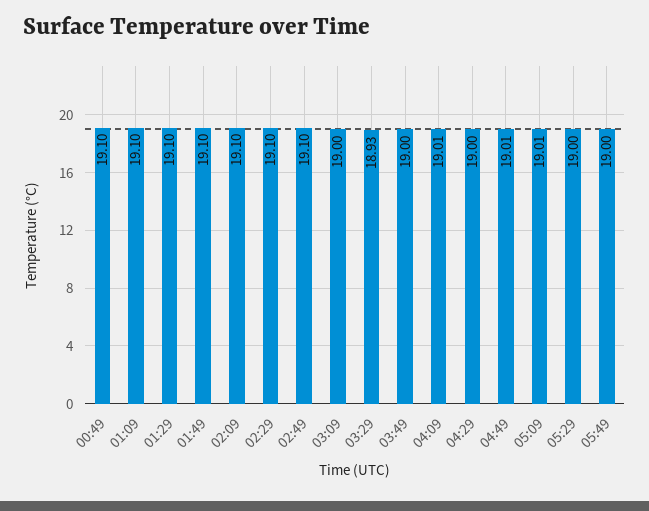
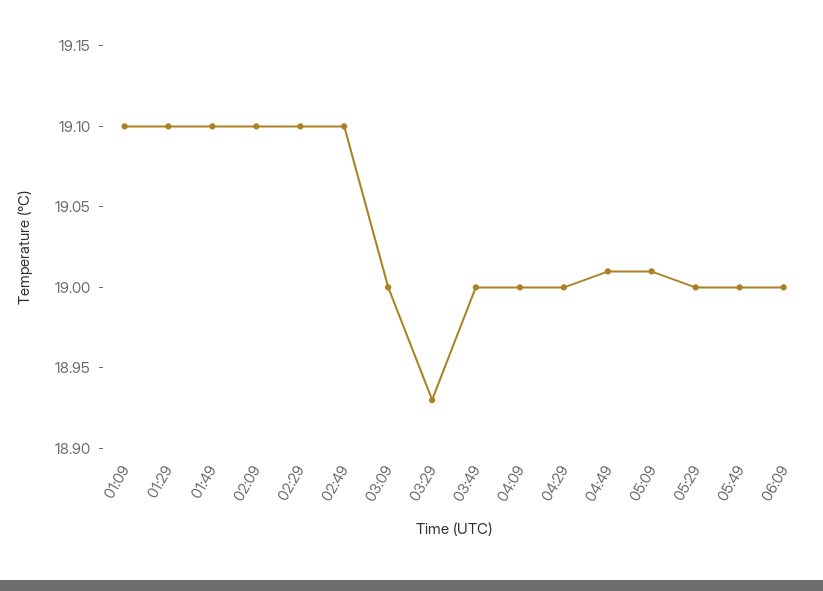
00:49: 19.1 -> none
04:09: 19.01 -> 19
06:09: none -> 19

